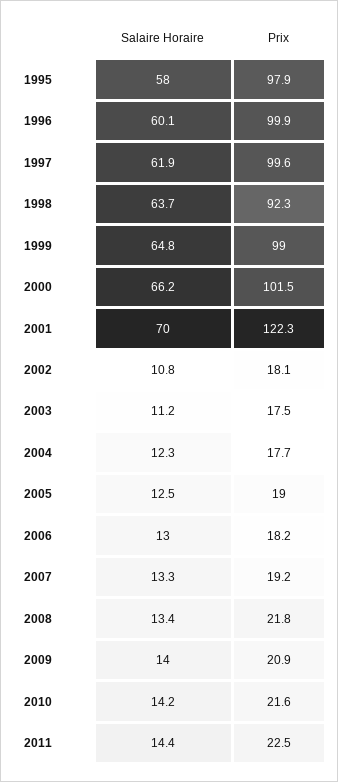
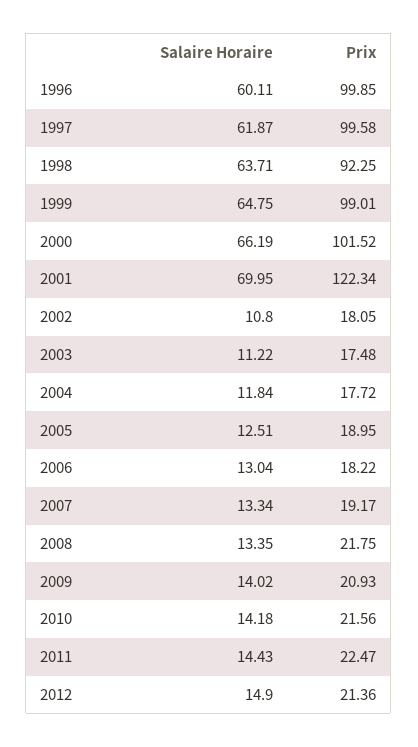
Salaire Horaire, 1995: 58 -> none
Prix, 1995: 97.9 -> none
Salaire Horaire, 2004: 12.3 -> 11.84
Salaire Horaire, 2012: none -> 14.9
Prix, 2012: none -> 21.36

